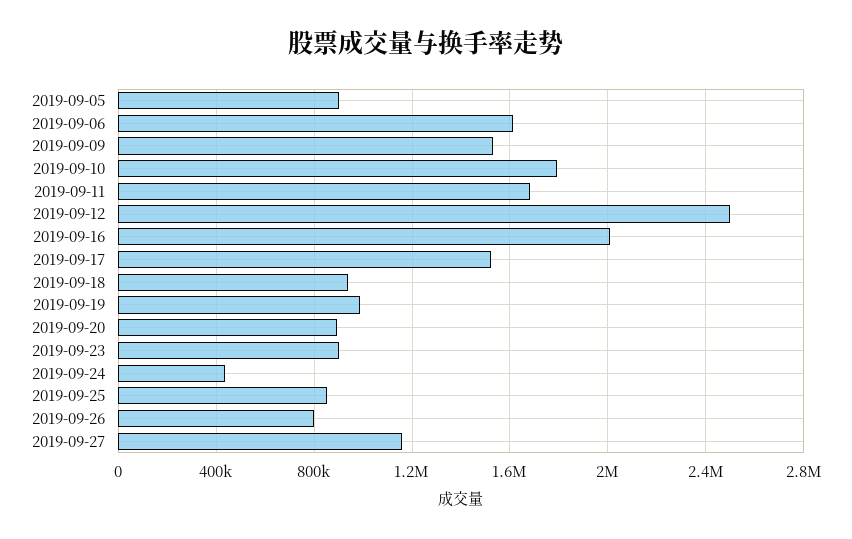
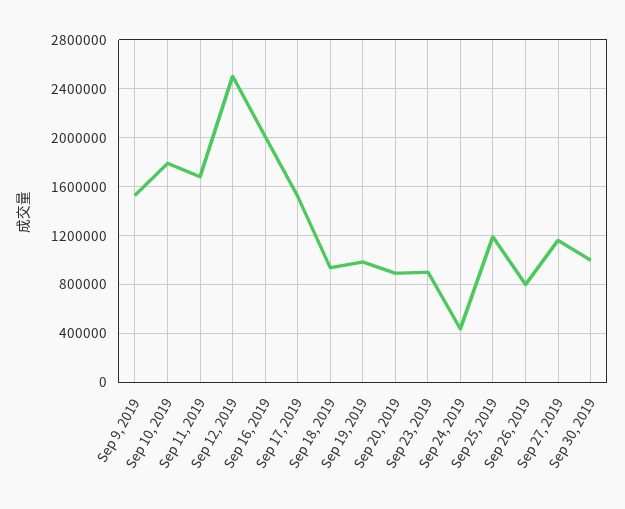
2019-09-05: 900000 -> none
2019-09-06: 1600000 -> none
2019-09-25: 850000 -> 1200000
Sep 30, 2019: none -> 1000000

